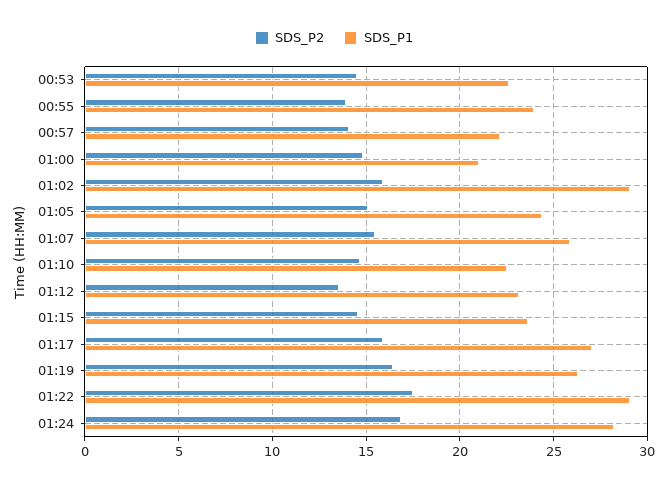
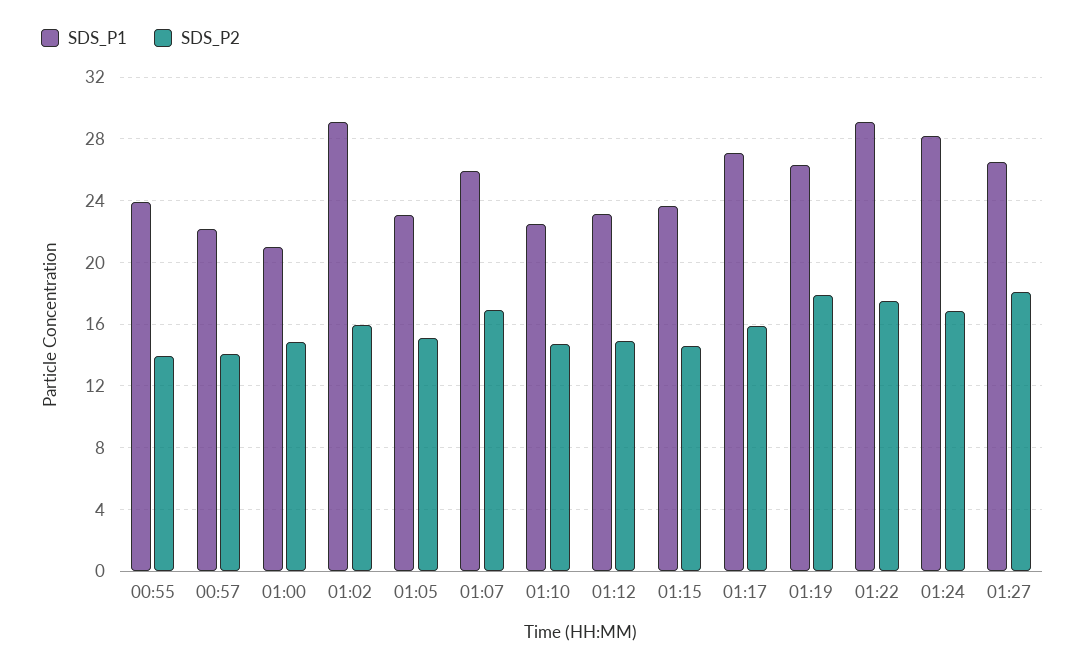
SDS_P2, 00:53: 14.5 -> none
SDS_P1, 00:53: 22.5 -> none
SDS_P1, 01:05: 24.5 -> 23
SDS_P2, 01:07: 15.5 -> 17
SDS_P2, 01:12: 13.5 -> 15
SDS_P2, 01:19: 16.5 -> 18
SDS_P1, 01:27: none -> 26.5
SDS_P2, 01:27: none -> 18

